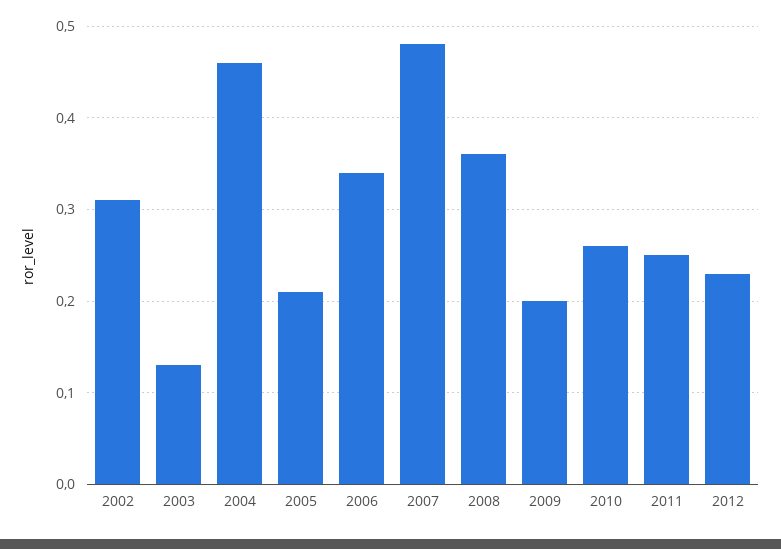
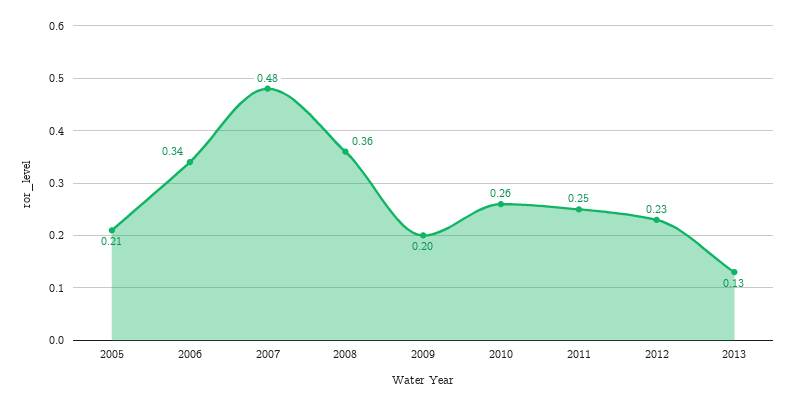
2002: 0.31 -> none
2003: 0.13 -> none
2004: 0.46 -> none
2013: none -> 0.13

